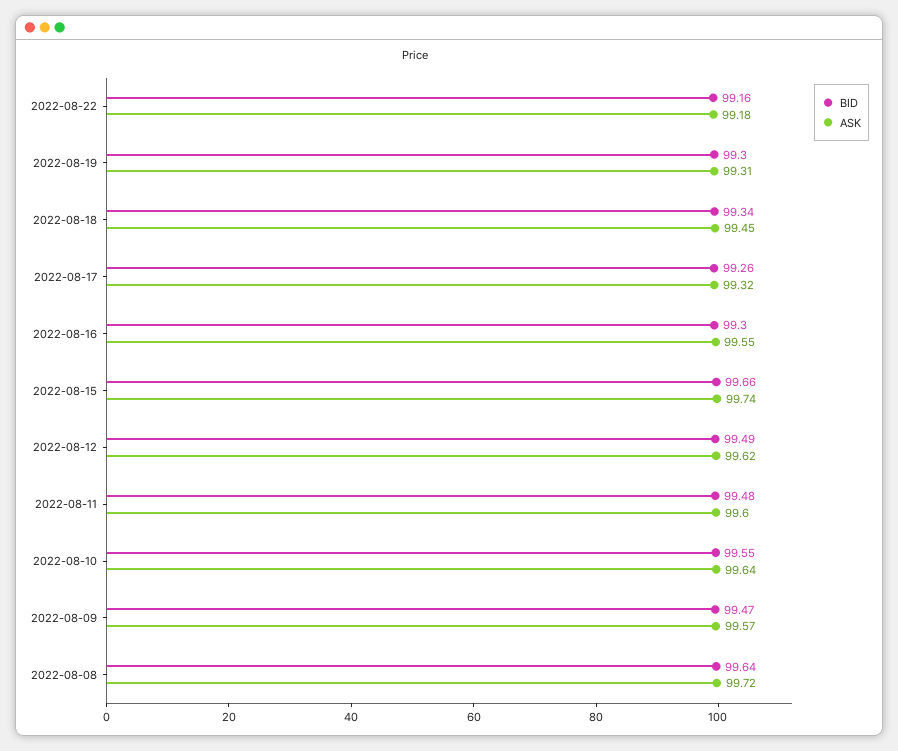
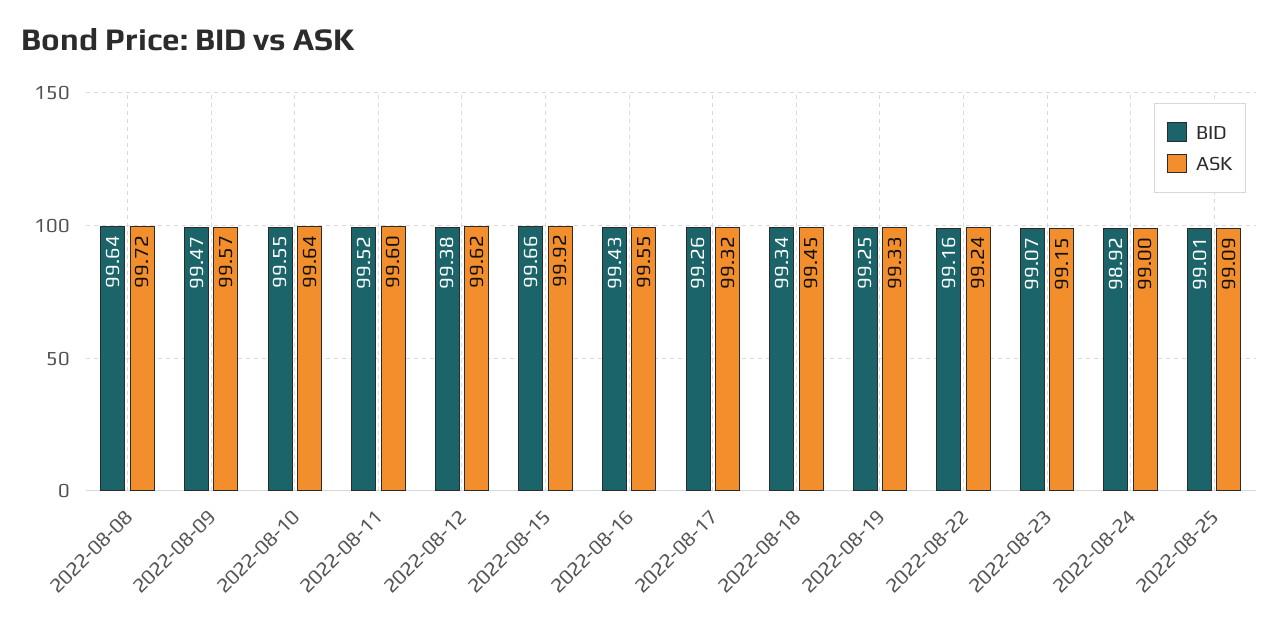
ASK, 2022-08-22: 99.18 -> 99.24
BID, 2022-08-19: 99.3 -> 99.25
ASK, 2022-08-19: 99.31 -> 99.33
BID, 2022-08-16: 99.3 -> 99.43
ASK, 2022-08-15: 99.74 -> 99.92
BID, 2022-08-12: 99.49 -> 99.38
BID, 2022-08-11: 99.48 -> 99.52
BID, 2022-08-23: none -> 99.07
ASK, 2022-08-23: none -> 99.15
BID, 2022-08-24: none -> 98.92
ASK, 2022-08-24: none -> 99
BID, 2022-08-25: none -> 99.01
ASK, 2022-08-25: none -> 99.09

